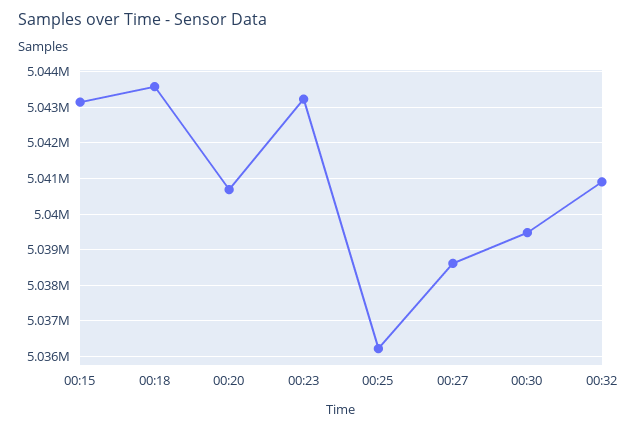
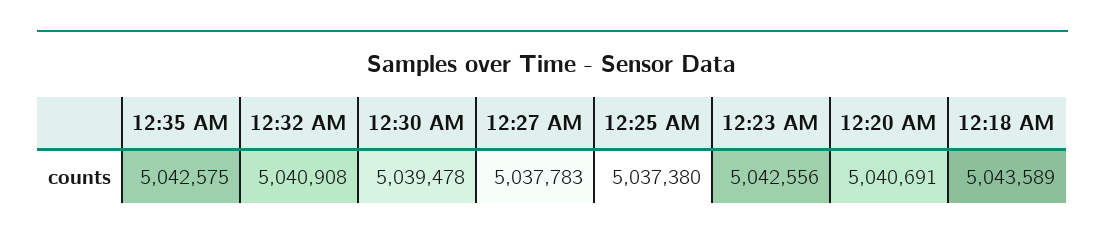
00:15: 5043200 -> none
00:23: 5043200 -> 5042556
00:25: 5036200 -> 5037380
00:27: 5038600 -> 5037783
12:35 AM: none -> 5042575

